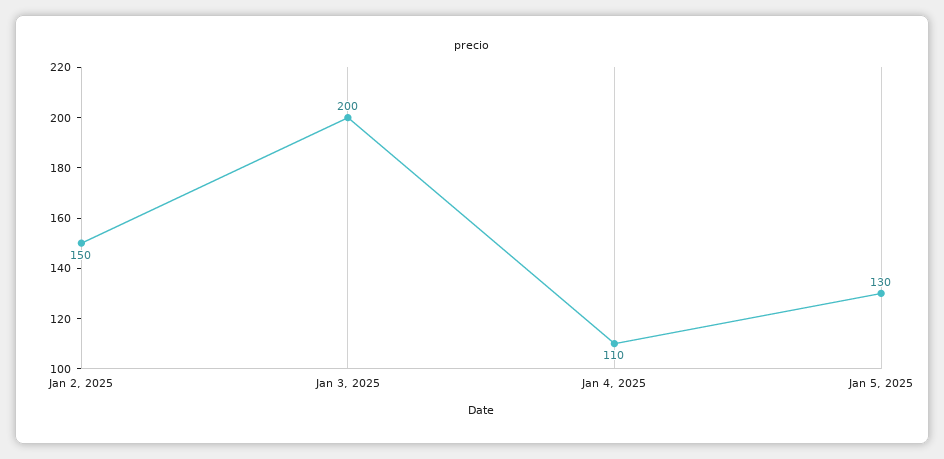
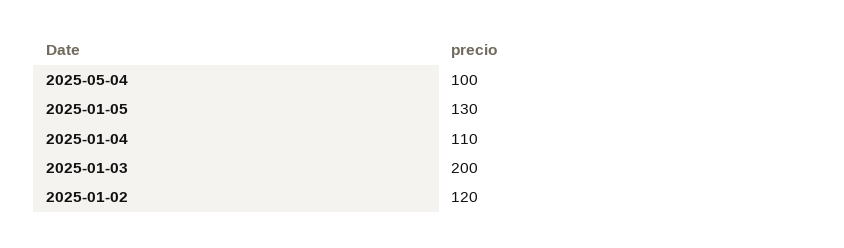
Jan 2, 2025: 150 -> 120
2025-05-04: none -> 100

